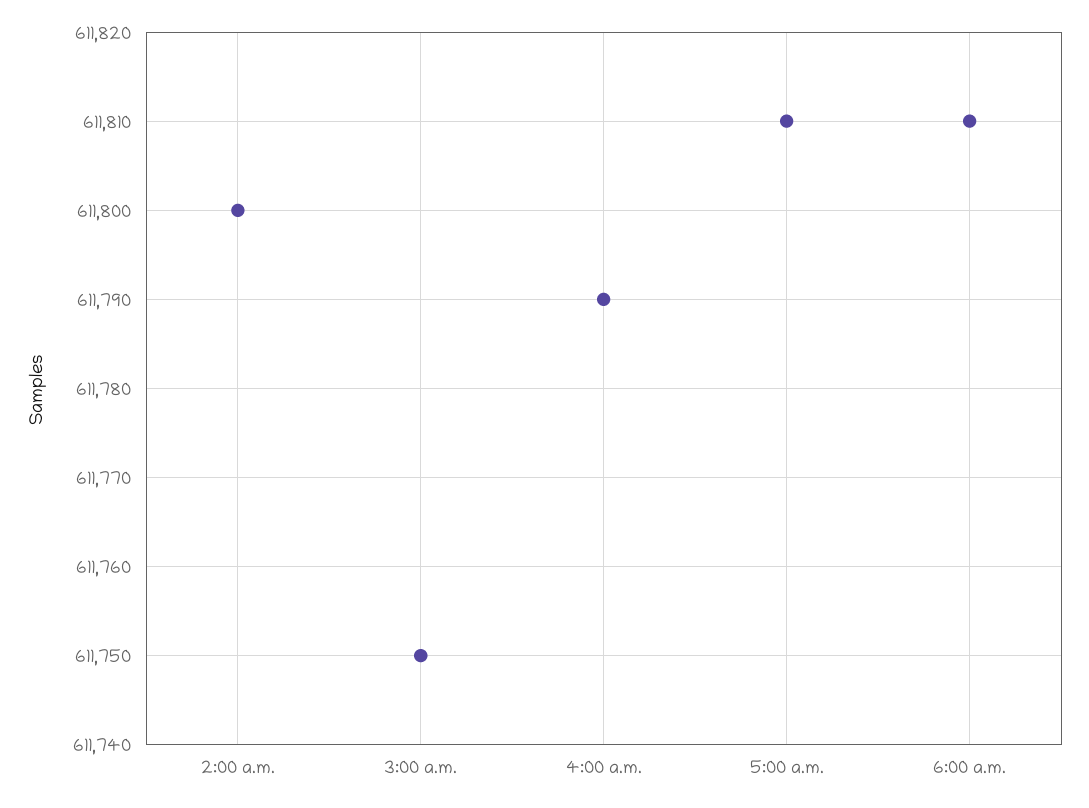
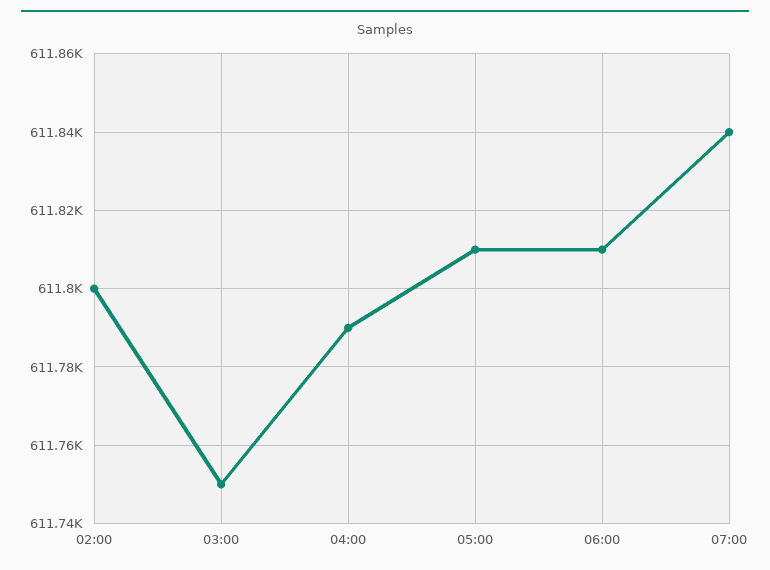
07:00: none -> 611840

